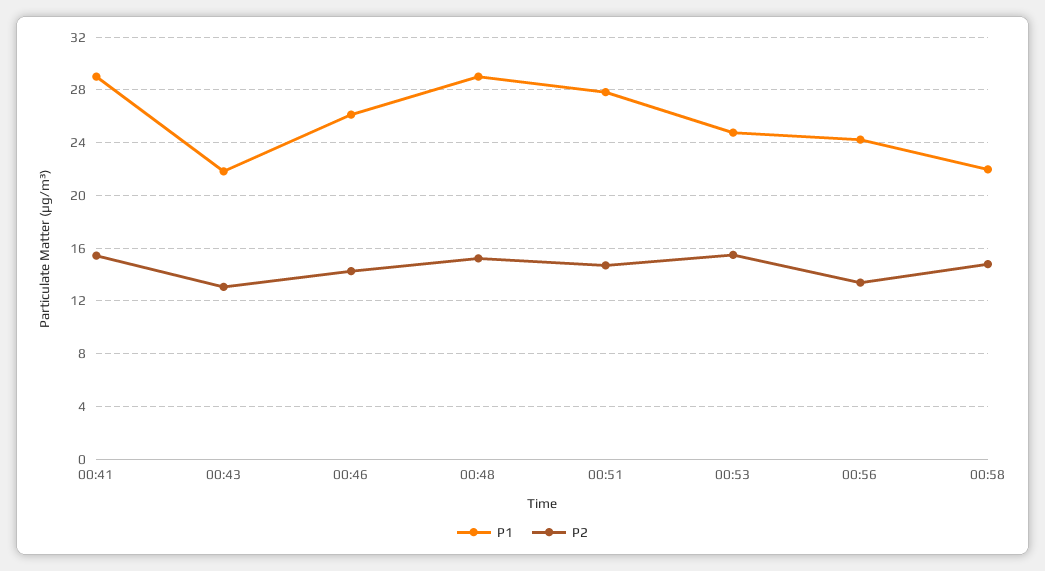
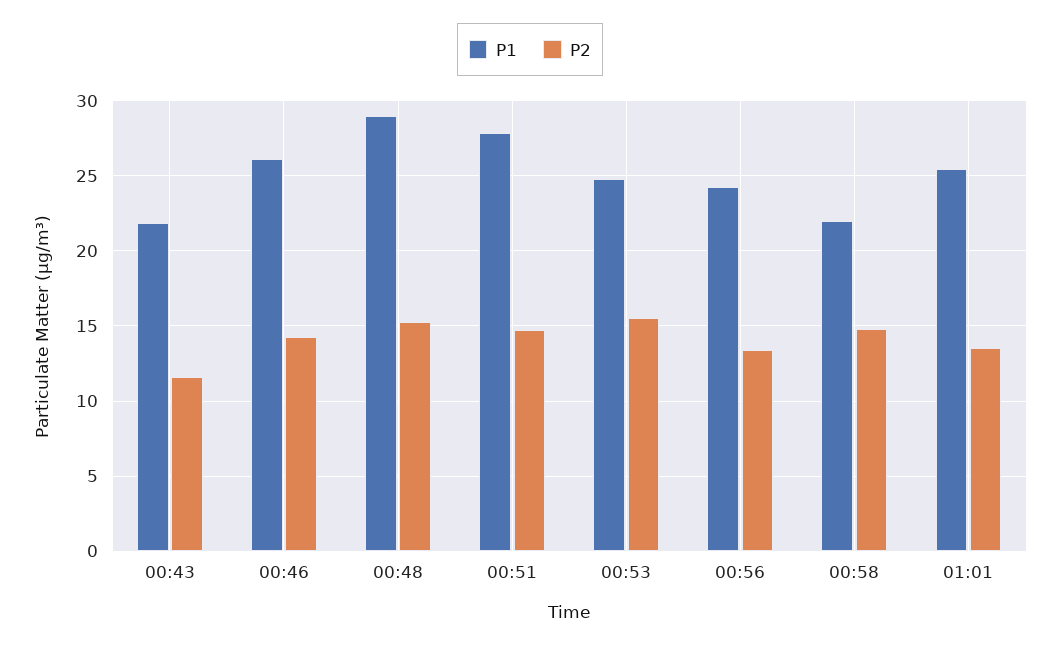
P1, 00:41: 29 -> none
P2, 00:41: 15.5 -> none
P2, 00:43: 13 -> 11.5
P1, 01:01: none -> 25.5
P2, 01:01: none -> 13.5

